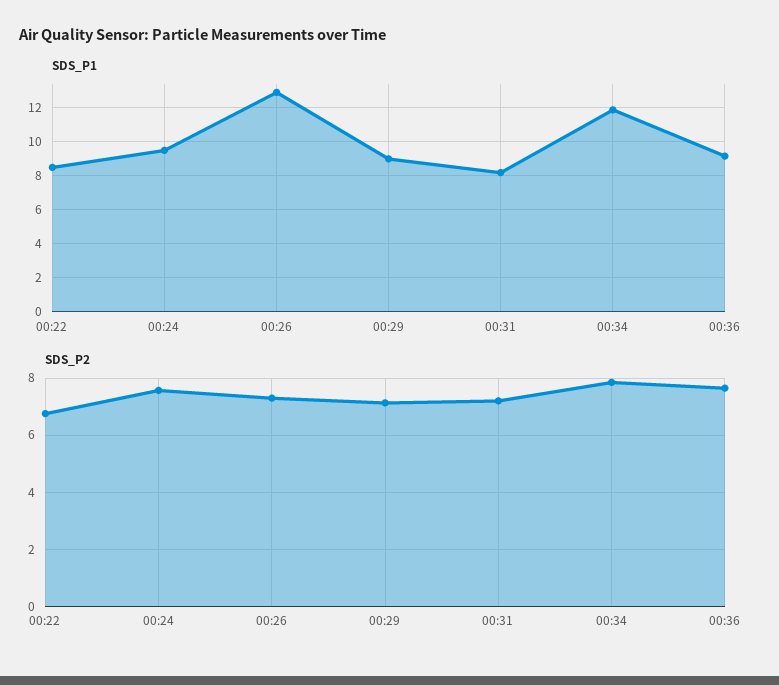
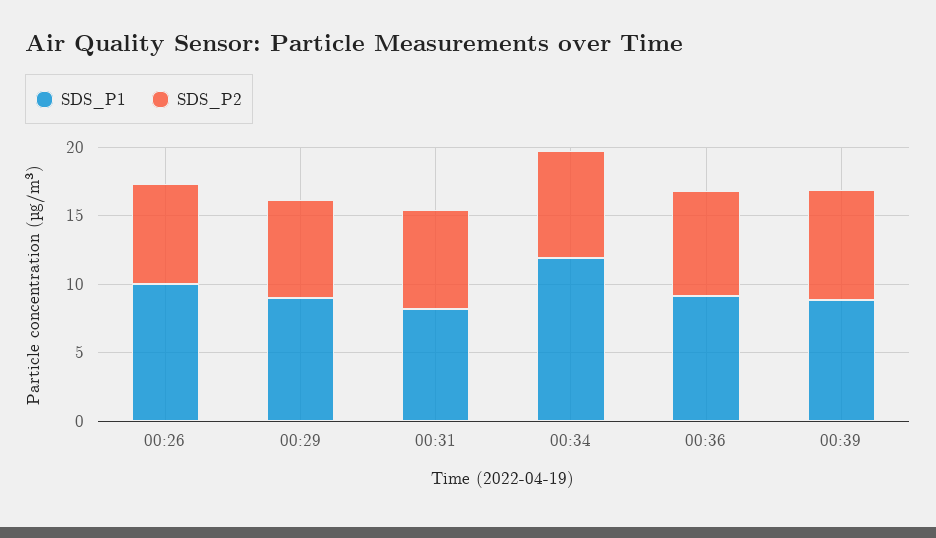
SDS_P1, 00:22: 8.5 -> none
SDS_P1, 00:24: 9.5 -> none
SDS_P1, 00:26: 13 -> 10
SDS_P2, 00:22: 6.75 -> none
SDS_P2, 00:24: 7.5 -> none
SDS_P1, 00:39: none -> 9
SDS_P2, 00:39: none -> 8

